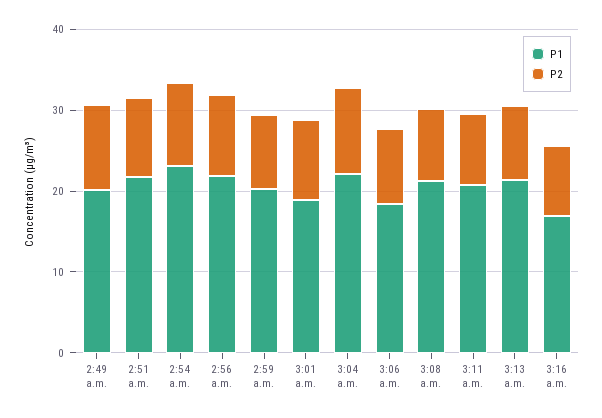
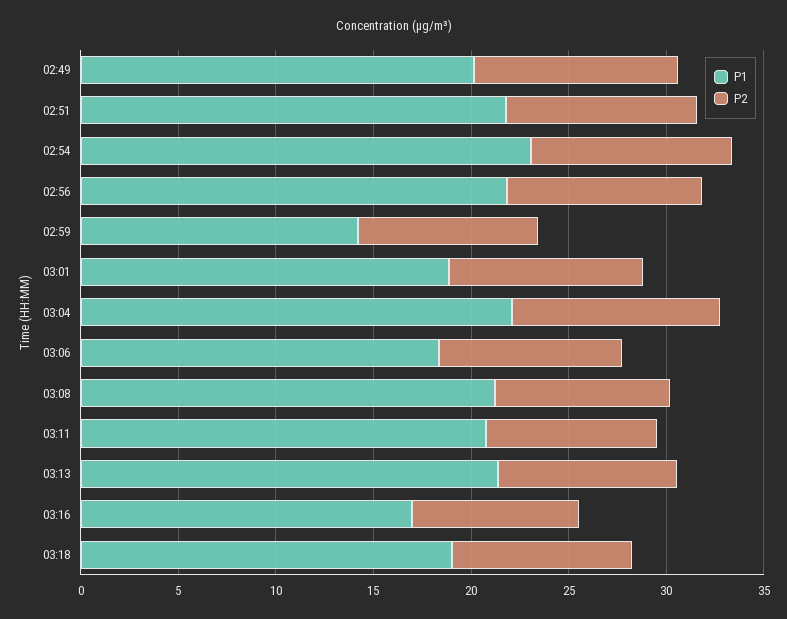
P1, 2:59 a.m.: 20 -> 14
P1, 03:18: none -> 19
P2, 03:18: none -> 9

